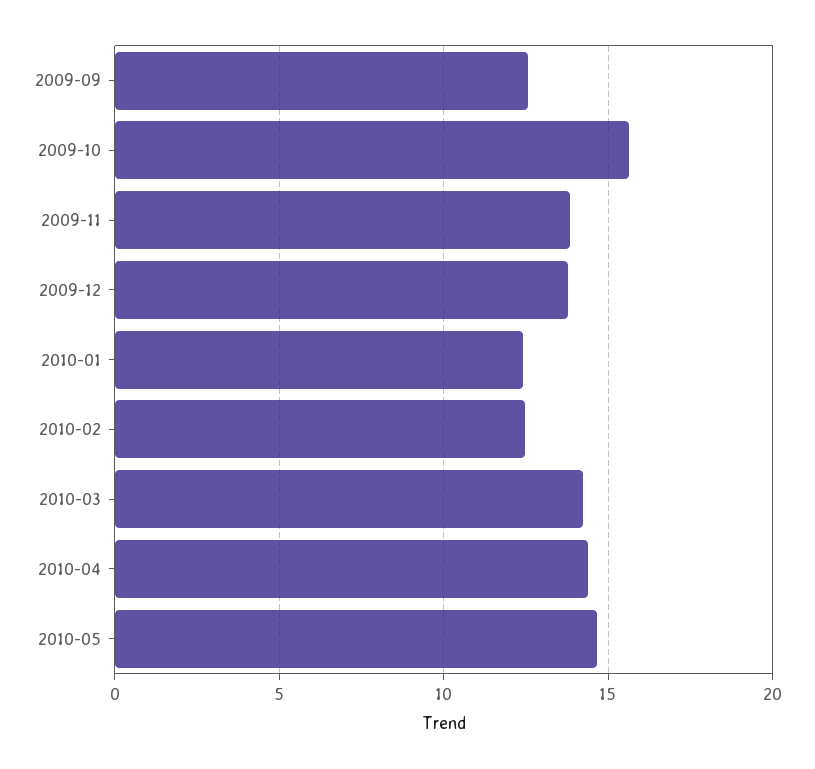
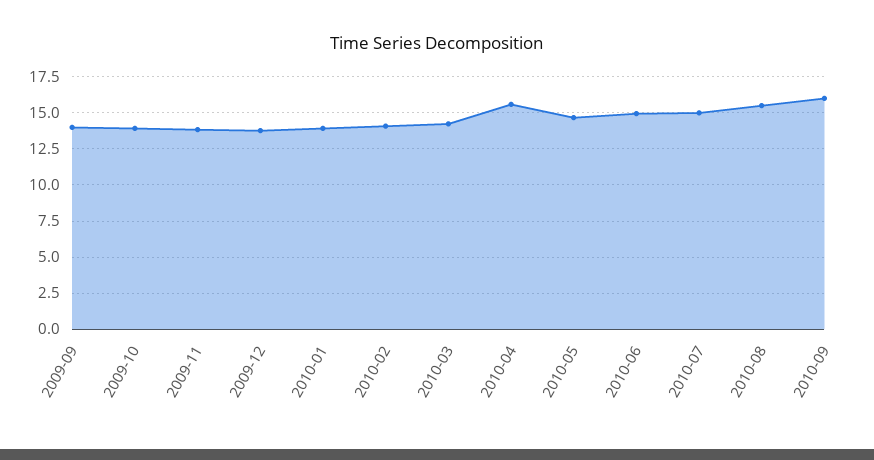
2009-09: 12.5 -> 14
2009-10: 15.5 -> 14
2010-01: 12.5 -> 14
2010-02: 12.5 -> 14
2010-04: 14.5 -> 15.5
2010-06: none -> 15
2010-07: none -> 15
2010-08: none -> 15.5
2010-09: none -> 16

